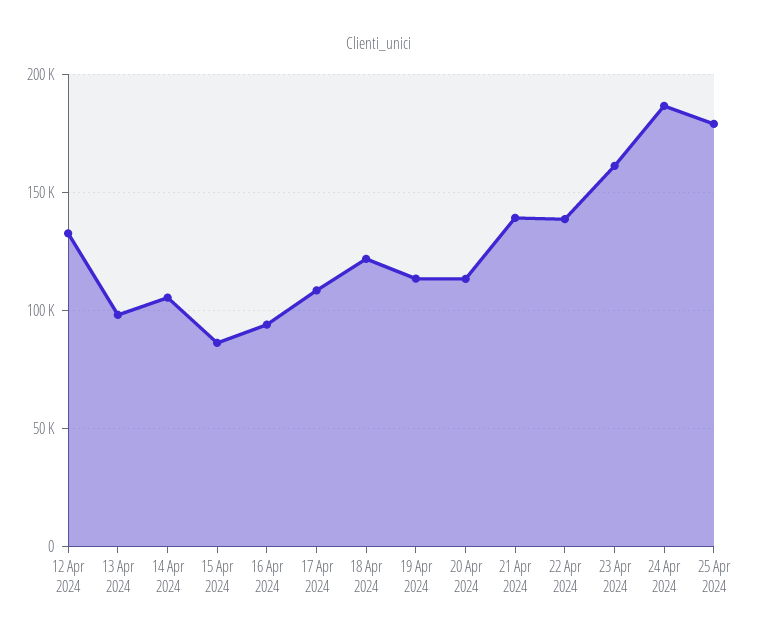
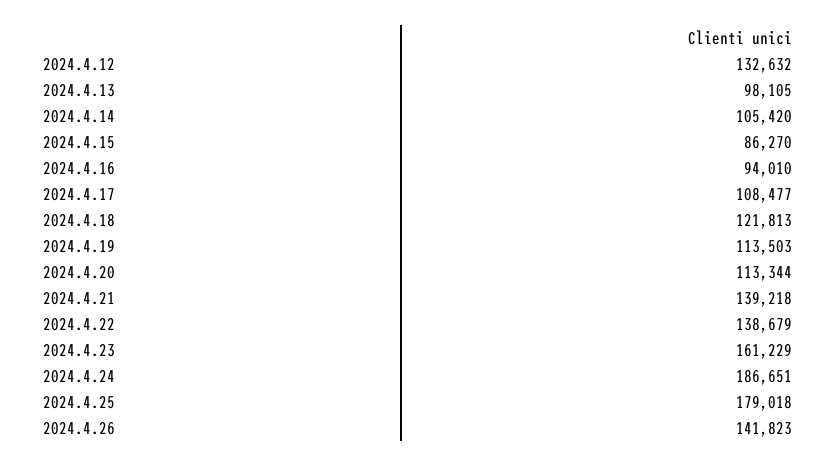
2024.4.26: none -> 141823

